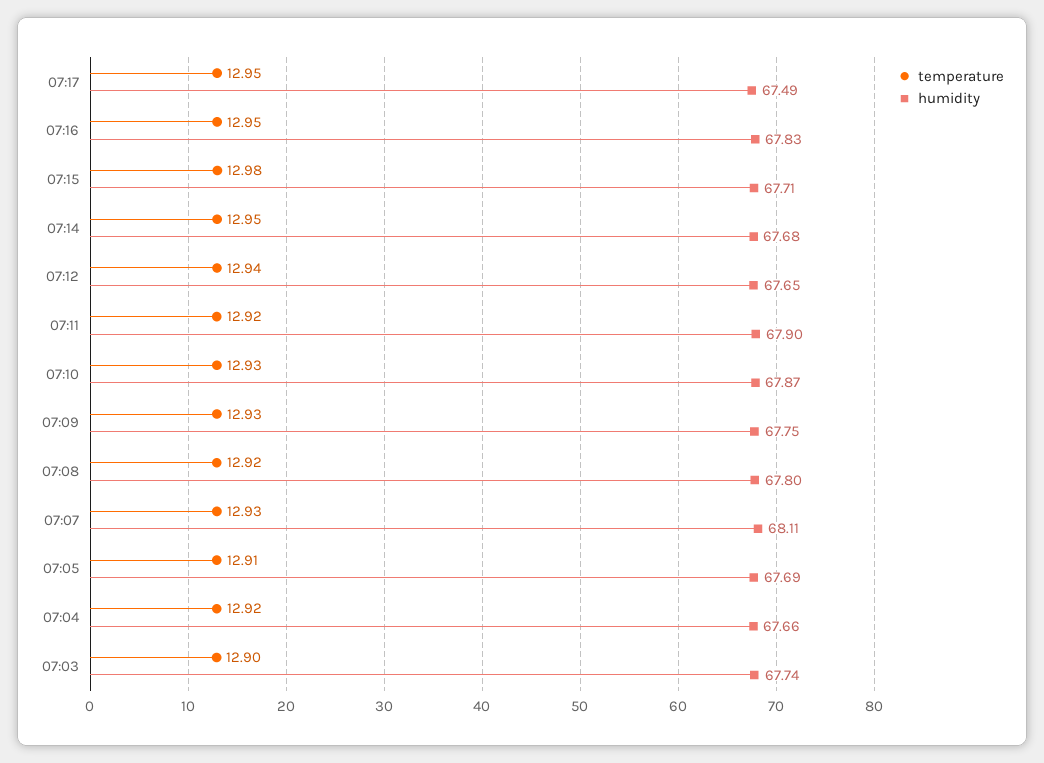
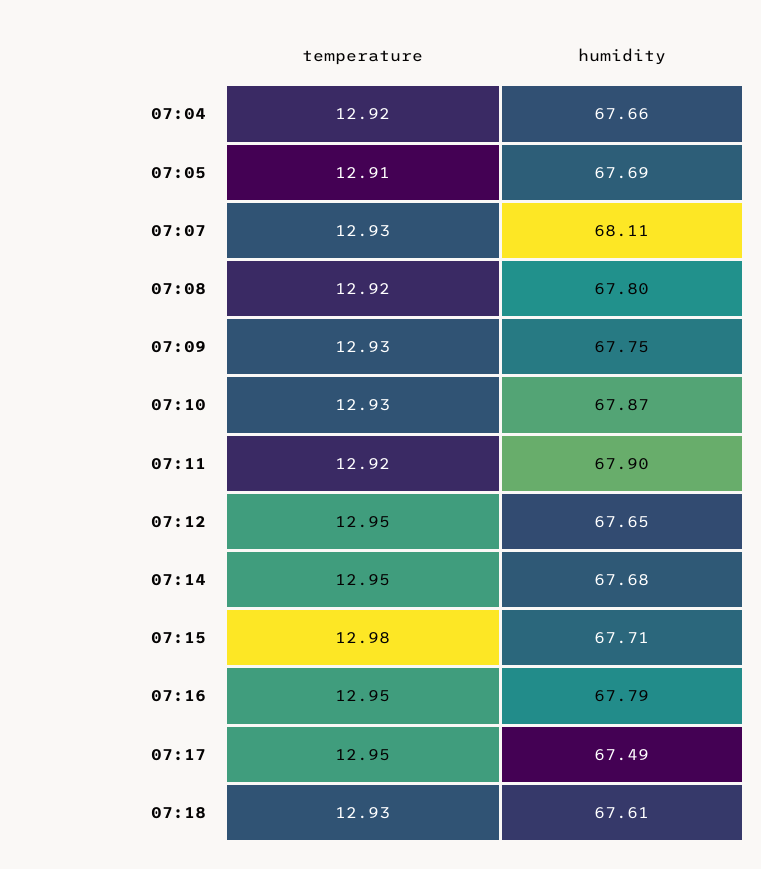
humidity, 07:16: 67.83 -> 67.79
temperature, 07:12: 12.94 -> 12.95
temperature, 07:03: 12.9 -> none
humidity, 07:03: 67.74 -> none
temperature, 07:18: none -> 12.93
humidity, 07:18: none -> 67.61

